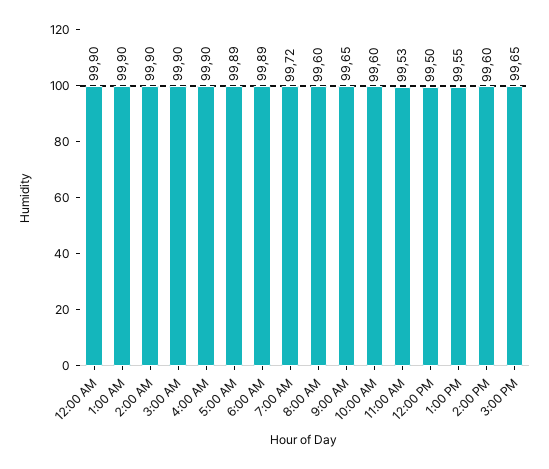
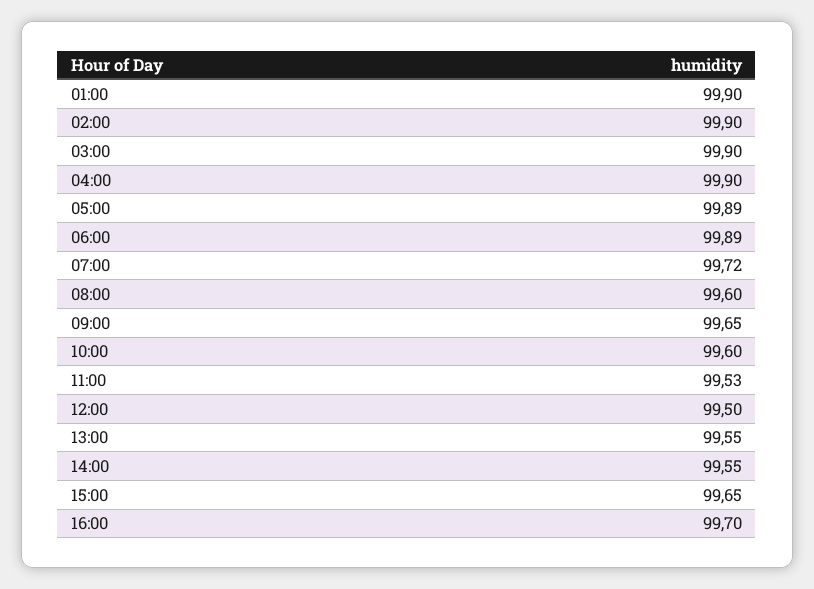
12:00 AM: 99.9 -> none
2:00 PM: 99.6 -> 99.55
16:00: none -> 99.7

